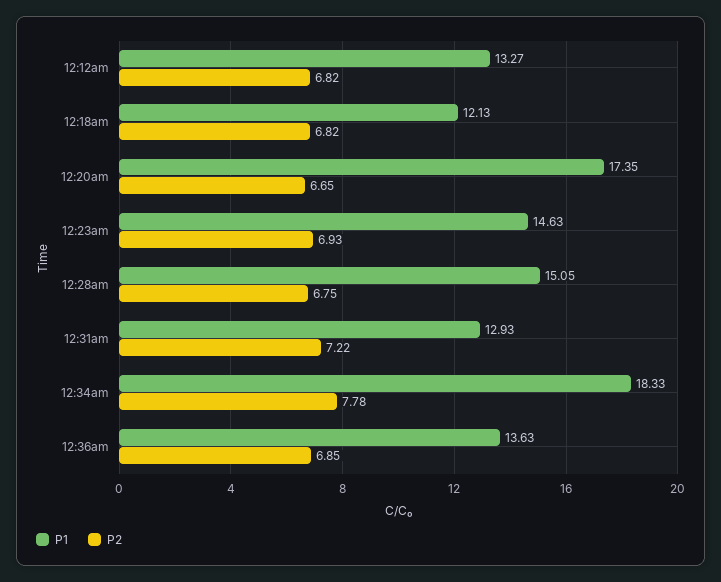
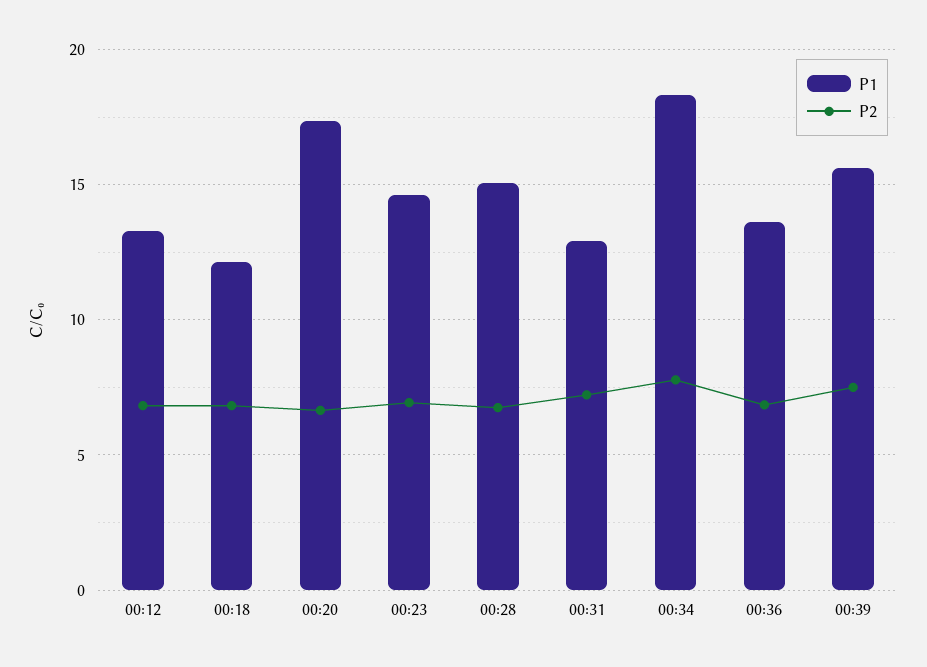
P1, 00:39: none -> 15.5
P2, 00:39: none -> 7.5

